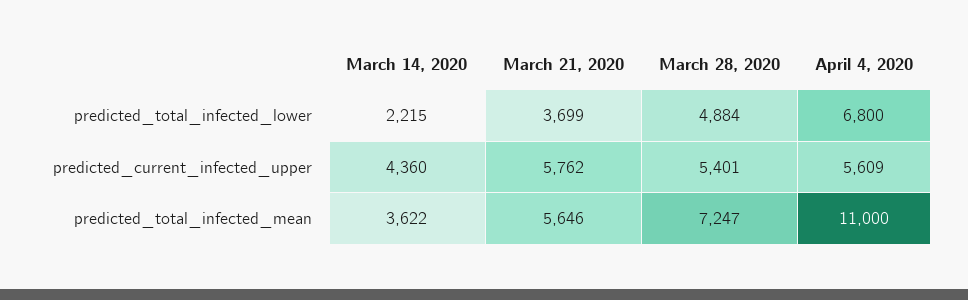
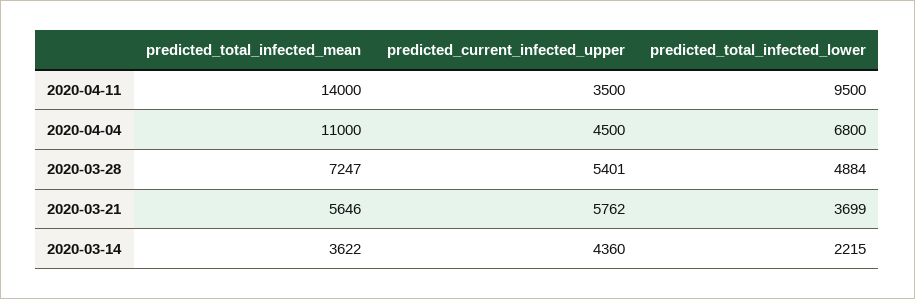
April 4, 2020, predicted_current_infected_upper: 5609 -> 4500
2020-04-11, predicted_total_infected_mean: none -> 14000
2020-04-11, predicted_current_infected_upper: none -> 3500
2020-04-11, predicted_total_infected_lower: none -> 9500

